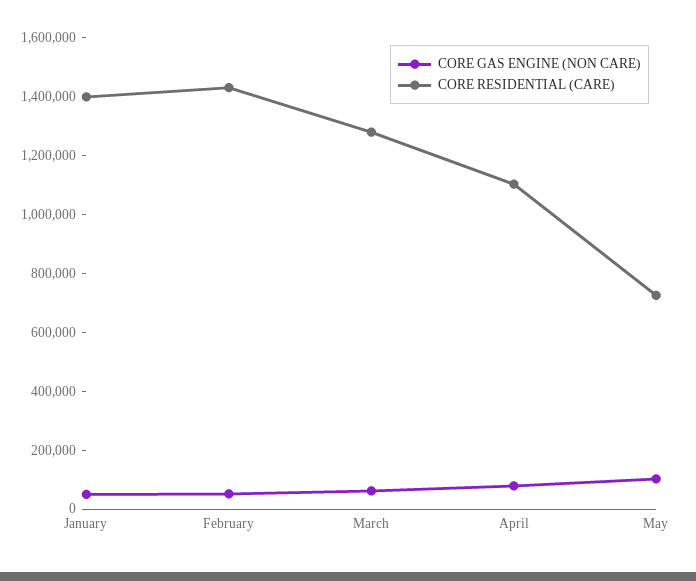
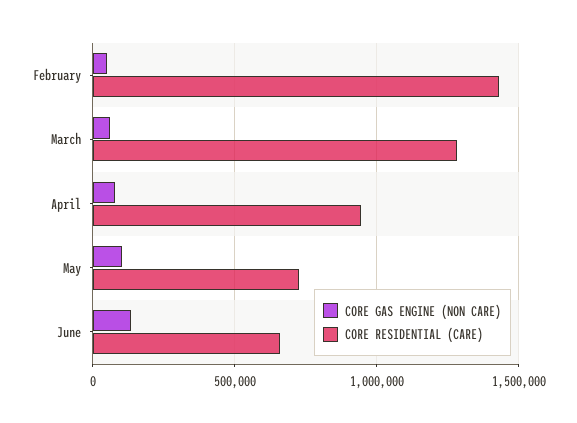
CORE GAS ENGINE (NON CARE), January: 50000 -> none
CORE RESIDENTIAL (CARE), January: 1400000 -> none
CORE RESIDENTIAL (CARE), April: 1100000 -> 950000
CORE GAS ENGINE (NON CARE), June: none -> 150000
CORE RESIDENTIAL (CARE), June: none -> 650000

